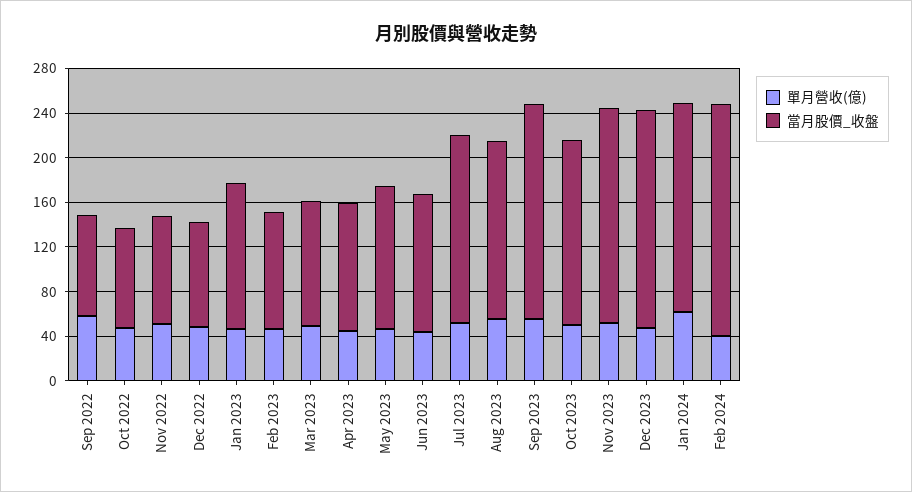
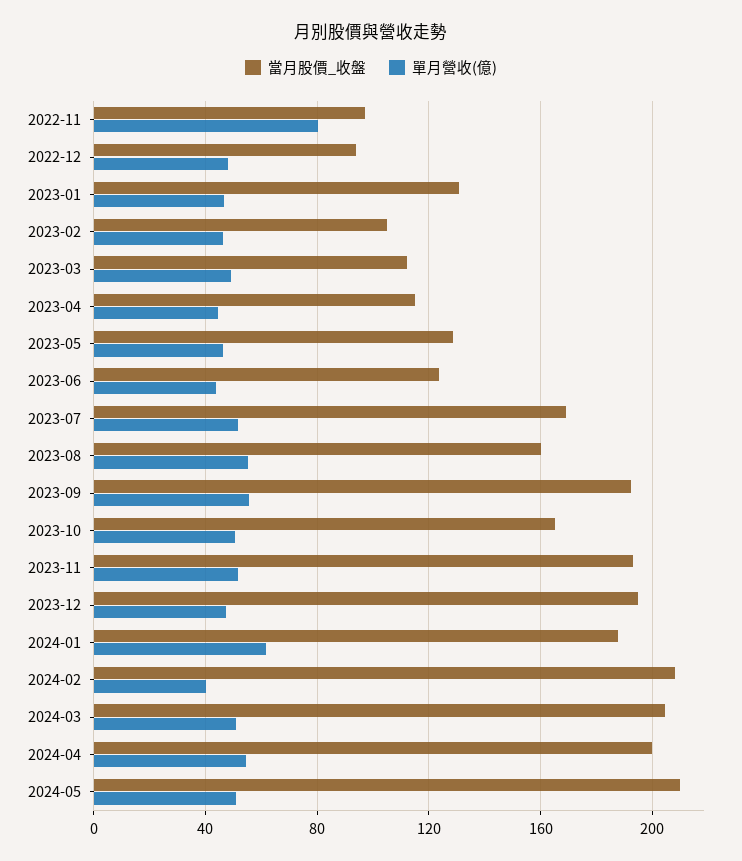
單月營收(億), Sep 2022: 60 -> none
當月股價_收盤, Sep 2022: 90 -> none
單月營收(億), Oct 2022: 50 -> none
當月股價_收盤, Oct 2022: 90 -> none
單月營收(億), Nov 2022: 50 -> 80
當月股價_收盤, 2024-03: none -> 205
單月營收(億), 2024-03: none -> 50
當月股價_收盤, 2024-04: none -> 200
單月營收(億), 2024-04: none -> 55
當月股價_收盤, 2024-05: none -> 210
單月營收(億), 2024-05: none -> 50

